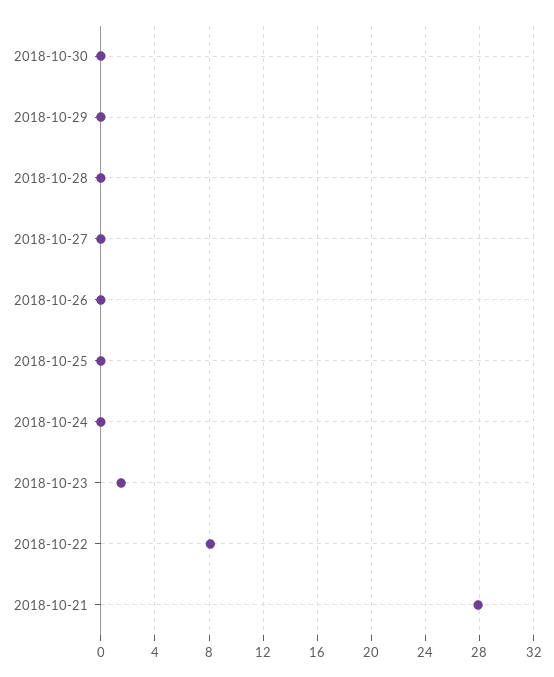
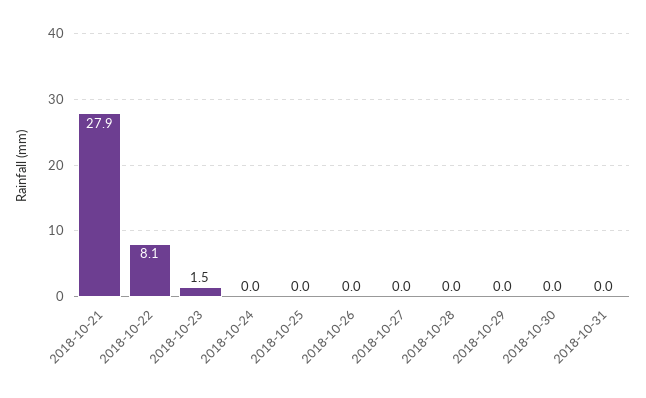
2018-10-31: none -> 0

